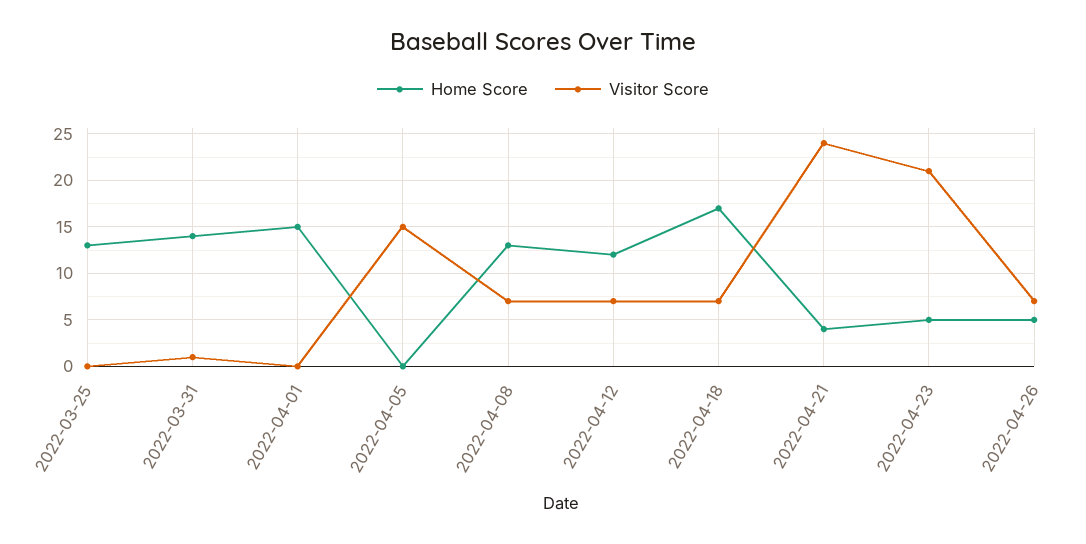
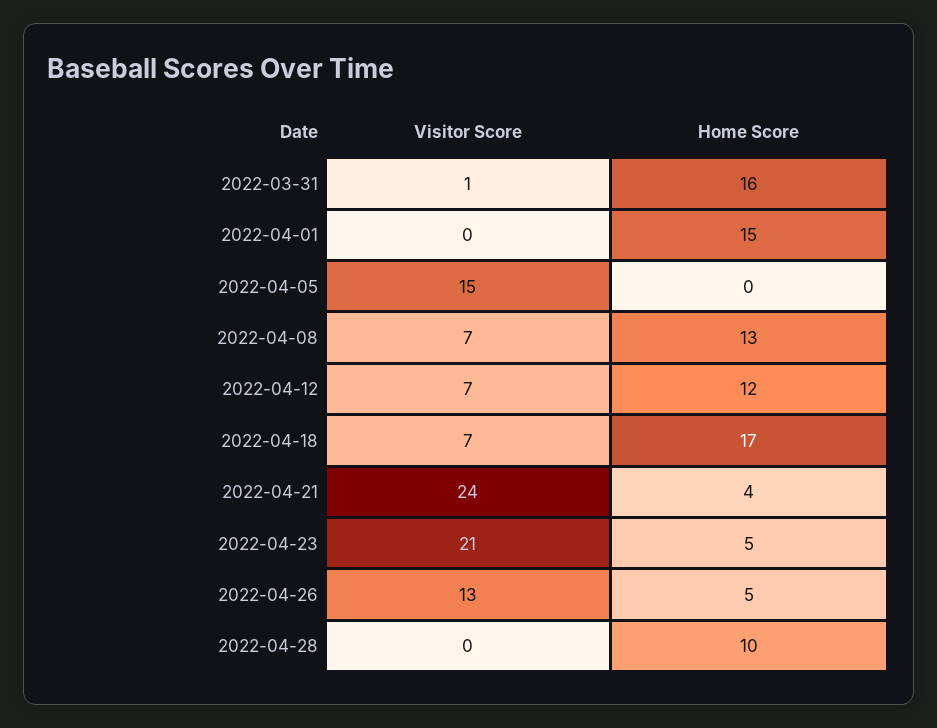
Home Score, 2022-03-25: 13 -> none
Visitor Score, 2022-03-25: 0 -> none
Home Score, 2022-03-31: 14 -> 16
Visitor Score, 2022-04-26: 7 -> 13
Visitor Score, 2022-04-28: none -> 0
Home Score, 2022-04-28: none -> 10

